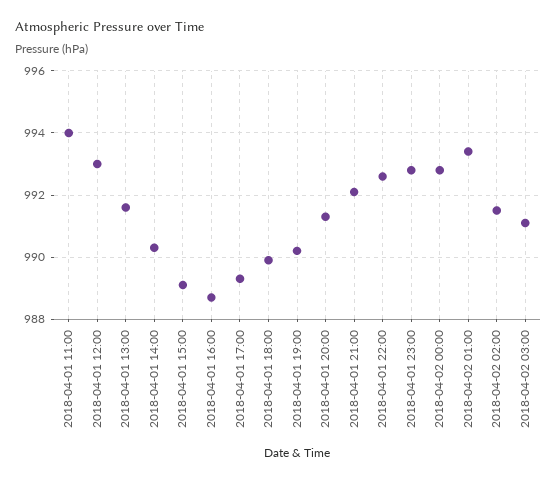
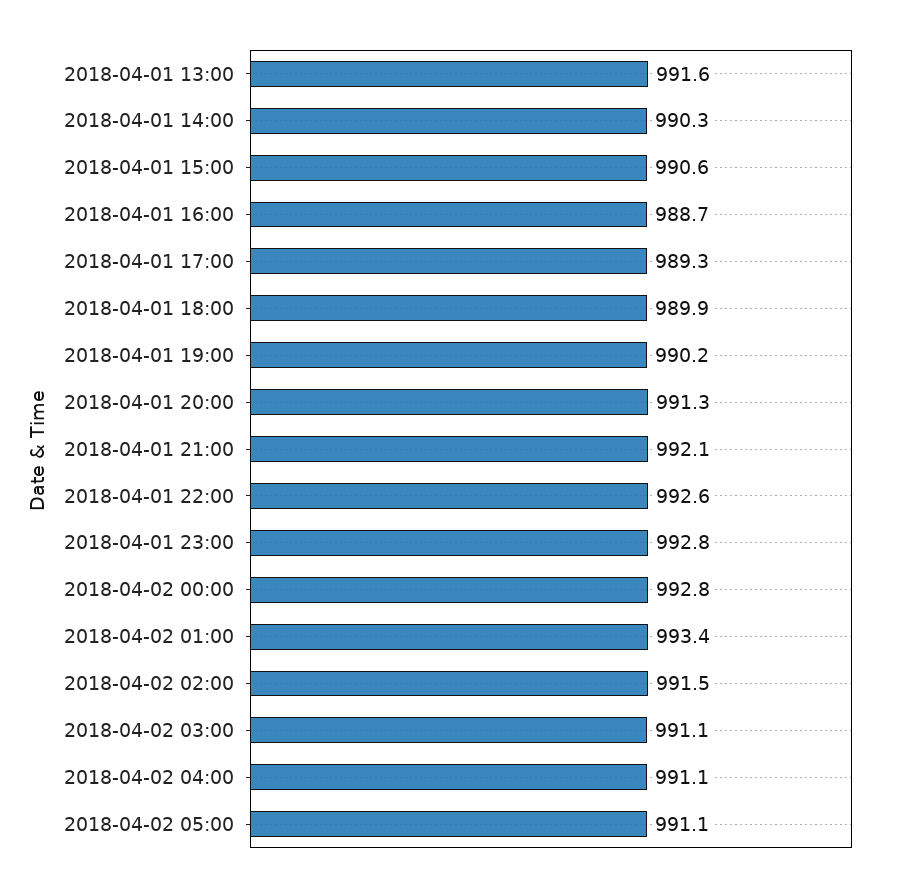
2018-04-01 11:00: 994 -> none
2018-04-01 12:00: 993 -> none
2018-04-01 15:00: 989 -> 990.6
2018-04-02 04:00: none -> 991.1
2018-04-02 05:00: none -> 991.1

